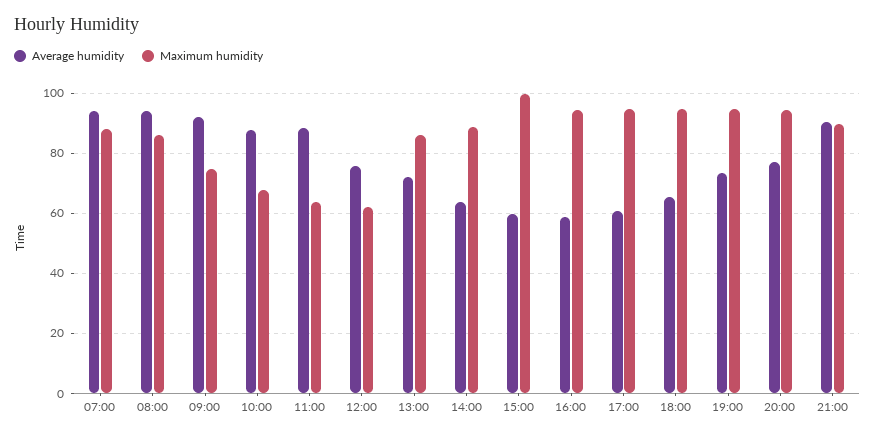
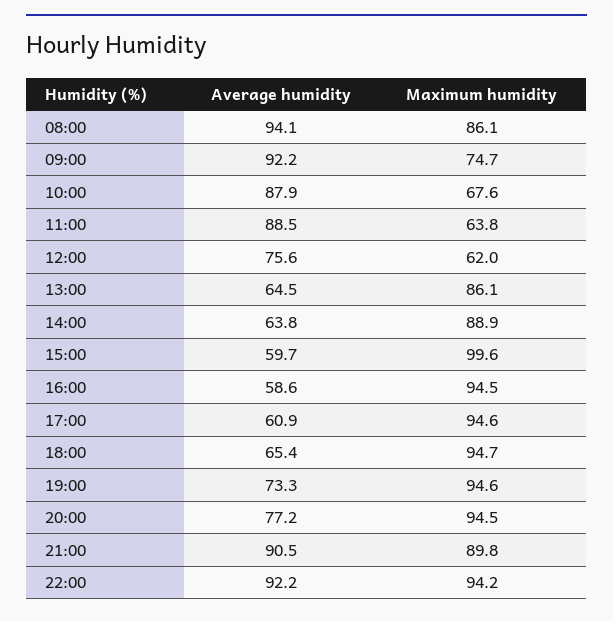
Average humidity, 07:00: 94 -> none
Maximum humidity, 07:00: 88 -> none
Average humidity, 13:00: 72 -> 64.5
Average humidity, 22:00: none -> 92.2
Maximum humidity, 22:00: none -> 94.2

